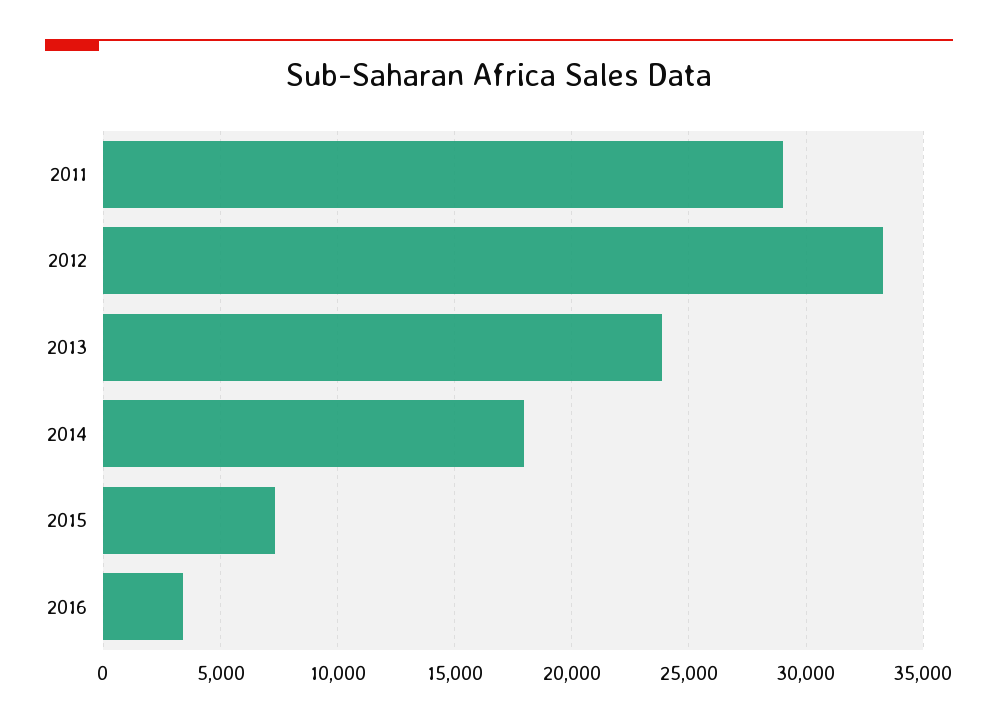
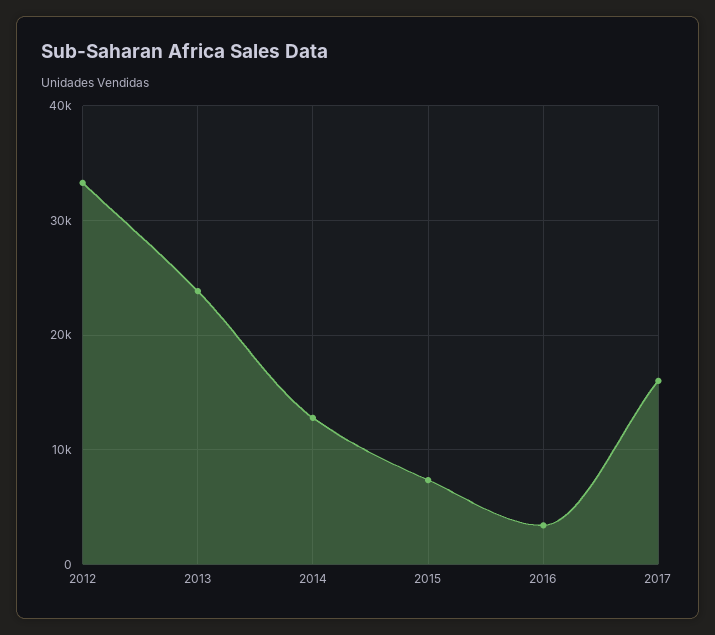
2011: 29000 -> none
2014: 18000 -> 13000
2017: none -> 16000

